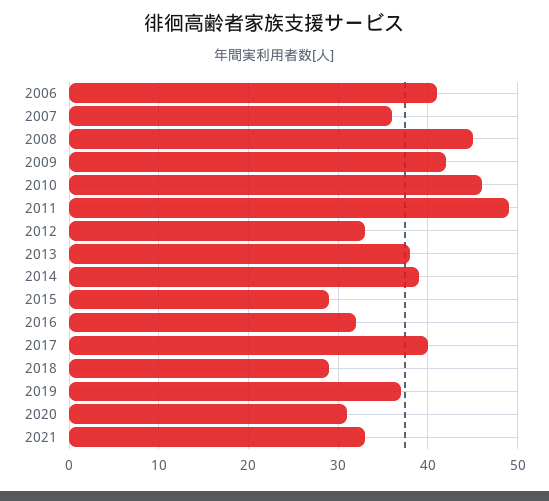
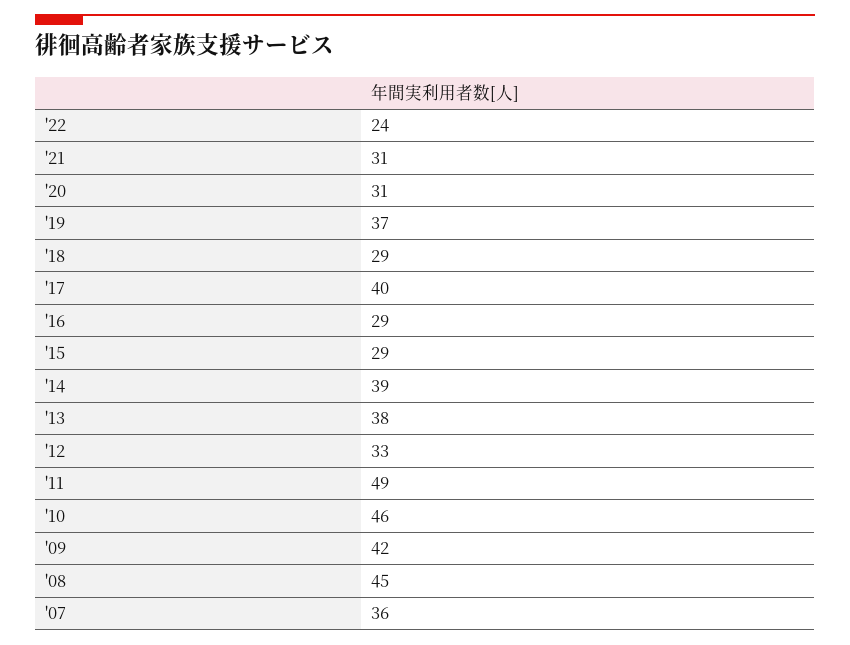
2006: 41 -> none
2016: 32 -> 29
2021: 33 -> 31
'22: none -> 24

